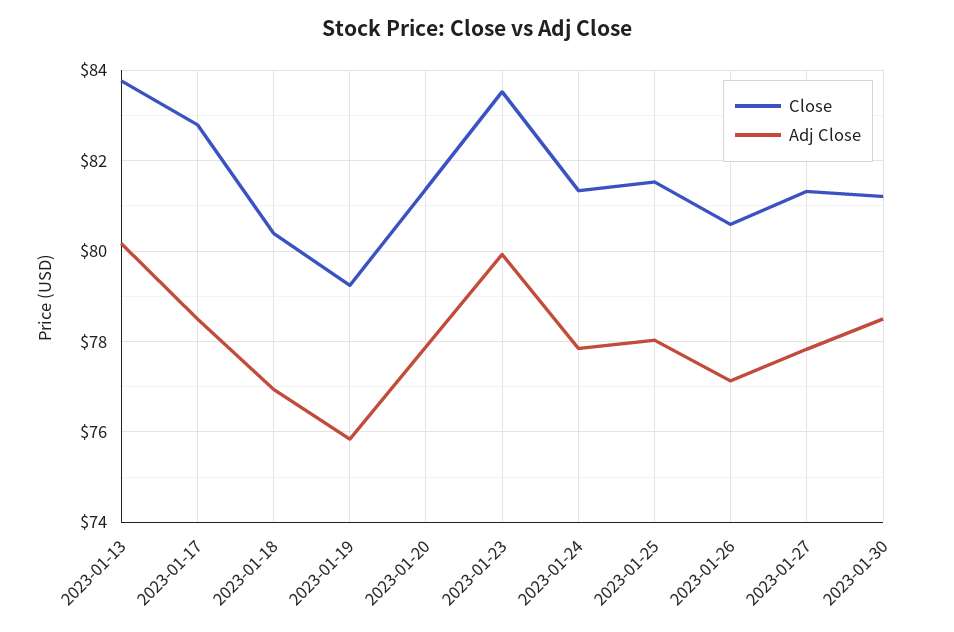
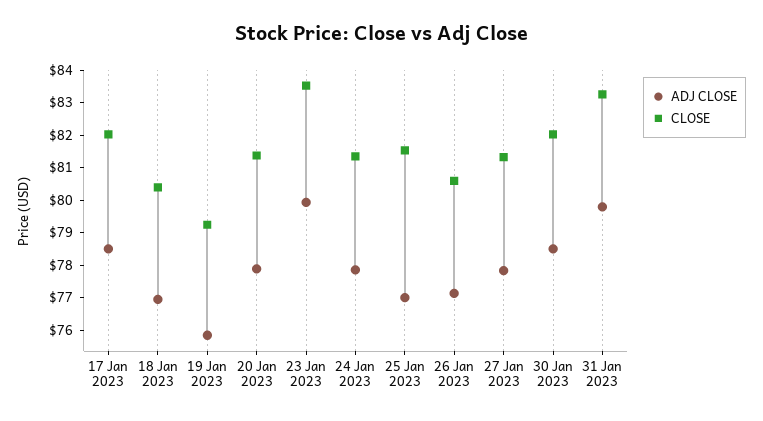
Close, 2023-01-13: 83.8 -> none
Adj Close, 2023-01-13: 80.2 -> none
Close, 2023-01-17: 82.8 -> 82
Adj Close, 2023-01-25: 78 -> 77
Close, 2023-01-30: 81.2 -> 82
Adj Close, 31 Jan 2023: none -> 79.75
Close, 31 Jan 2023: none -> 83.25

